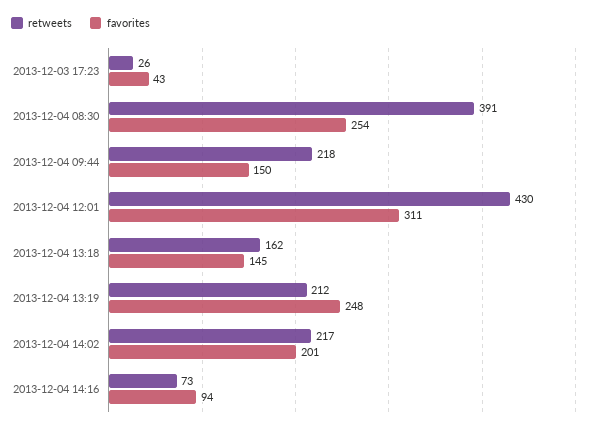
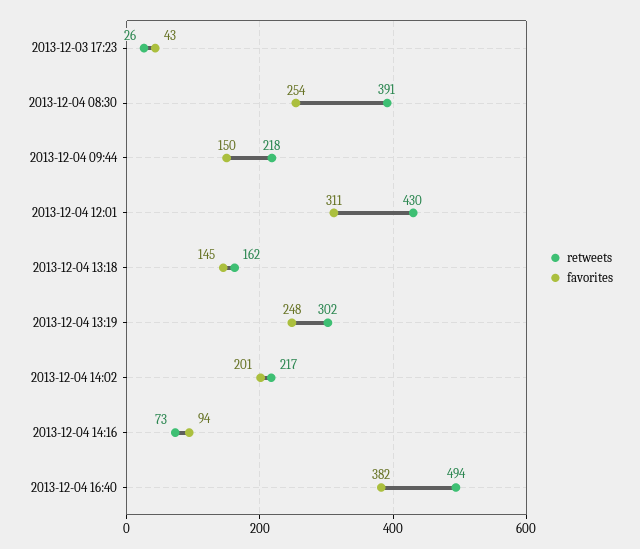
retweets, 2013-12-04 13:19: 212 -> 302
retweets, 2013-12-04 16:40: none -> 494
favorites, 2013-12-04 16:40: none -> 382

